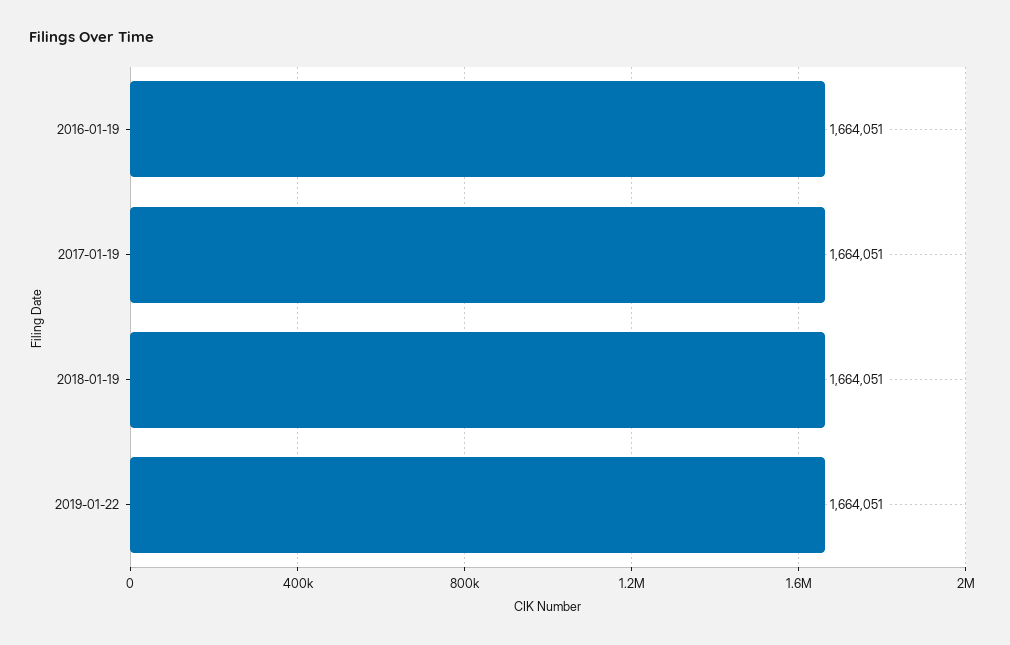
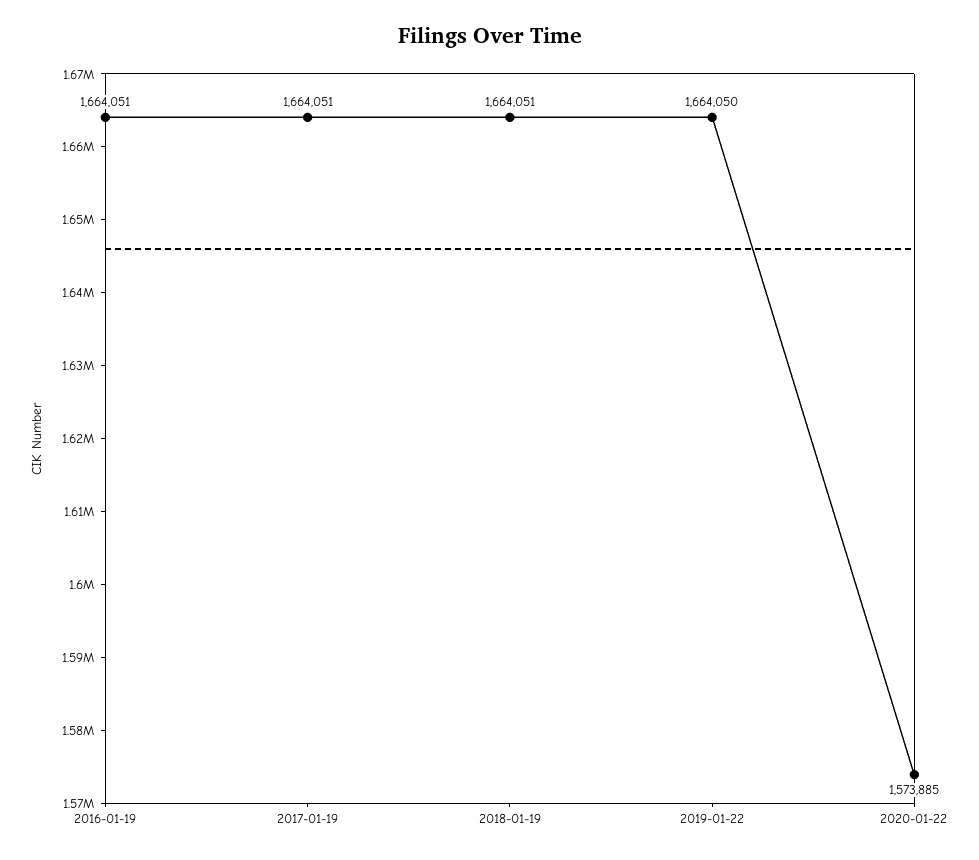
2019-01-22: 1664051 -> 1664050
2020-01-22: none -> 1573885

